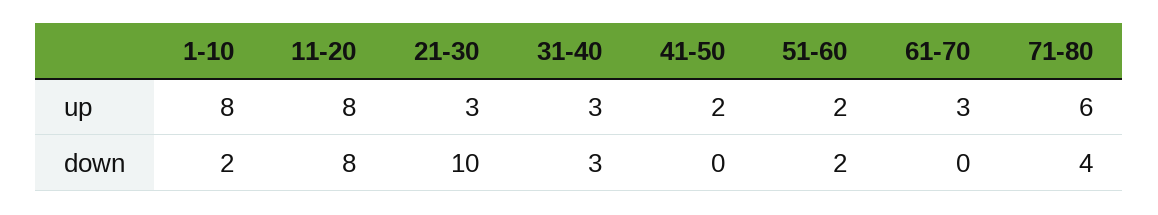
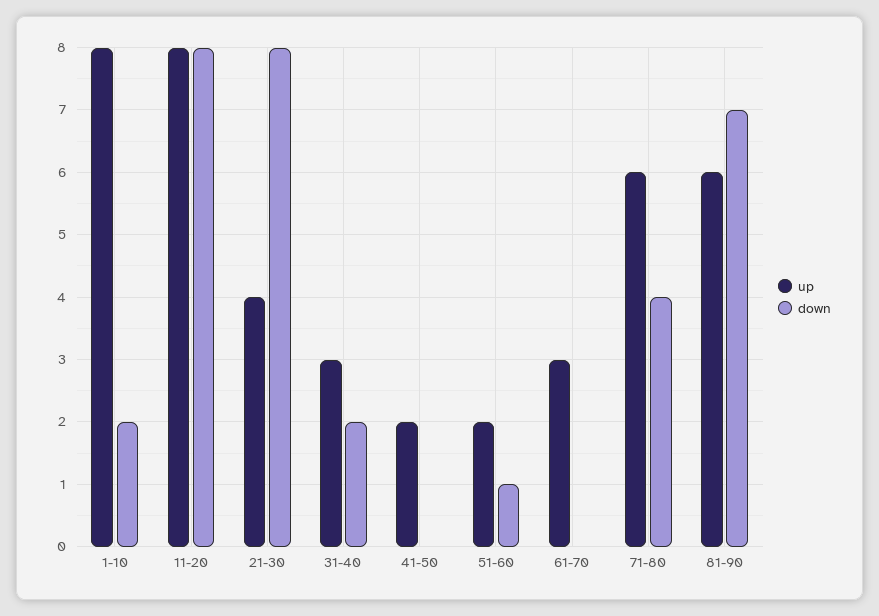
up, 21-30: 3 -> 4
down, 21-30: 10 -> 8
down, 31-40: 3 -> 2
down, 51-60: 2 -> 1
up, 81-90: none -> 6
down, 81-90: none -> 7

